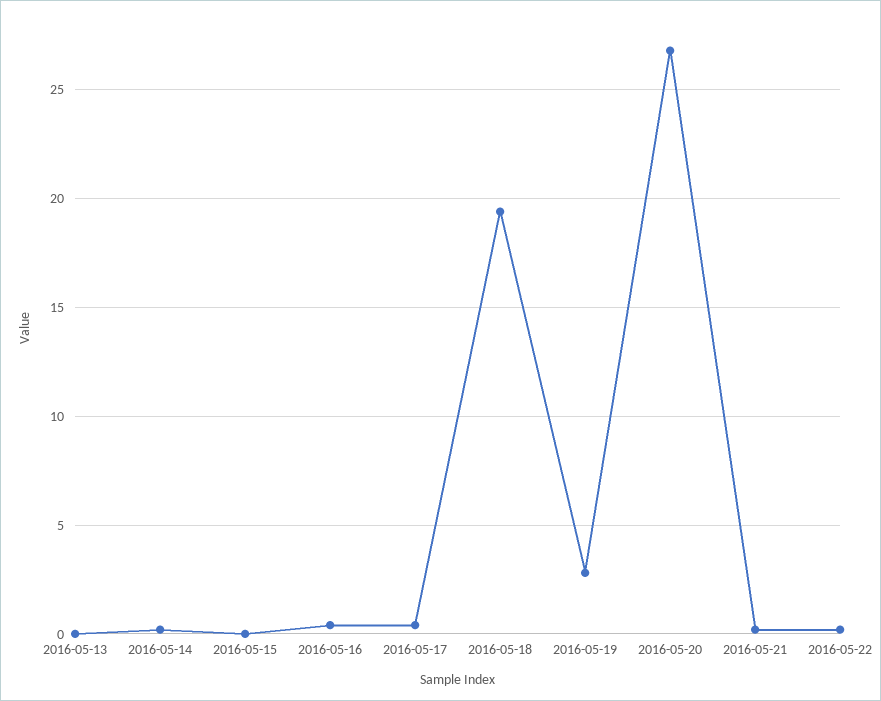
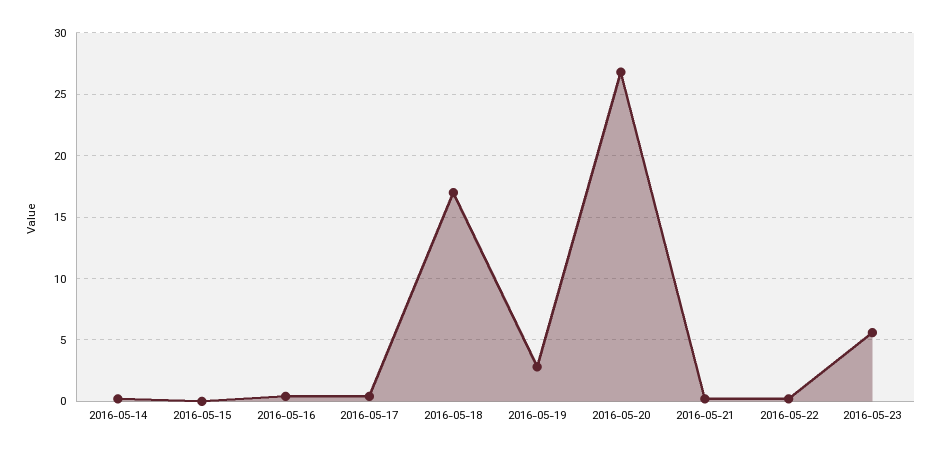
2016-05-13: 0 -> none
2016-05-18: 19.5 -> 17
2016-05-23: none -> 5.5

